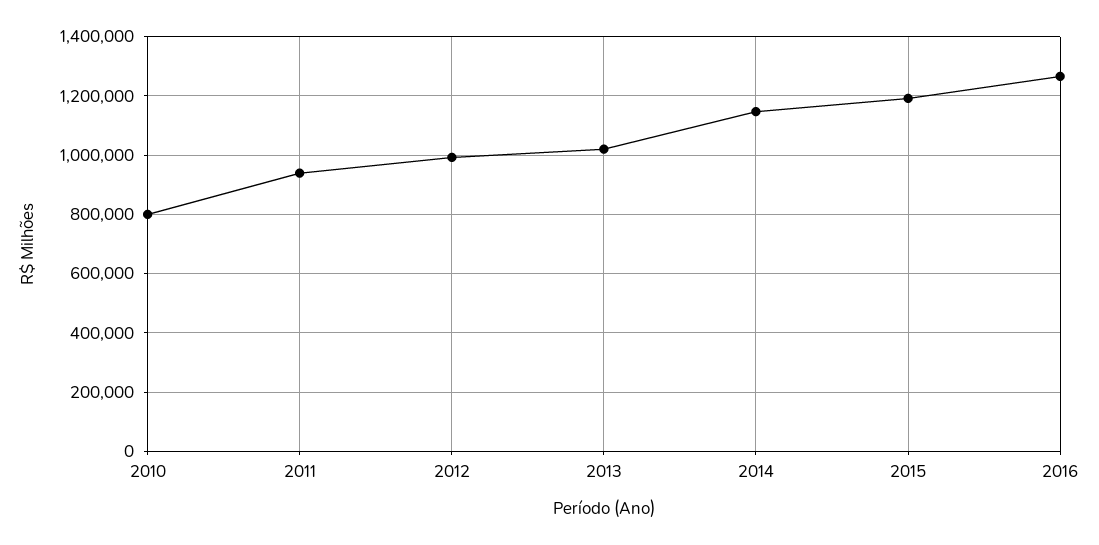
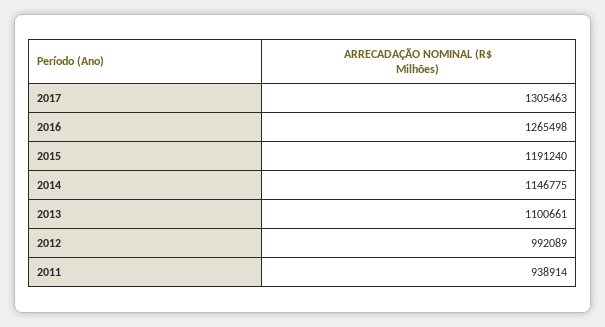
2010: 800000 -> none
2013: 1025000 -> 1100661
2017: none -> 1305463

